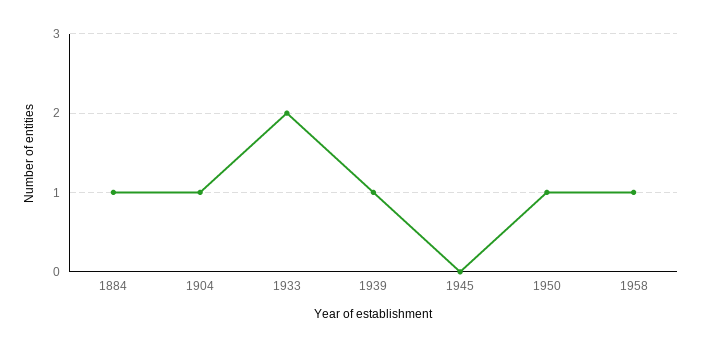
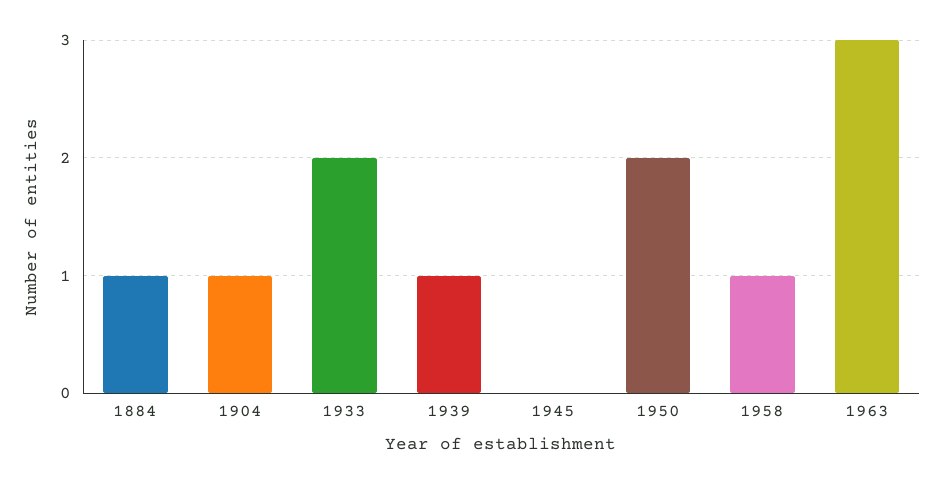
1950: 1 -> 2
1963: none -> 3

